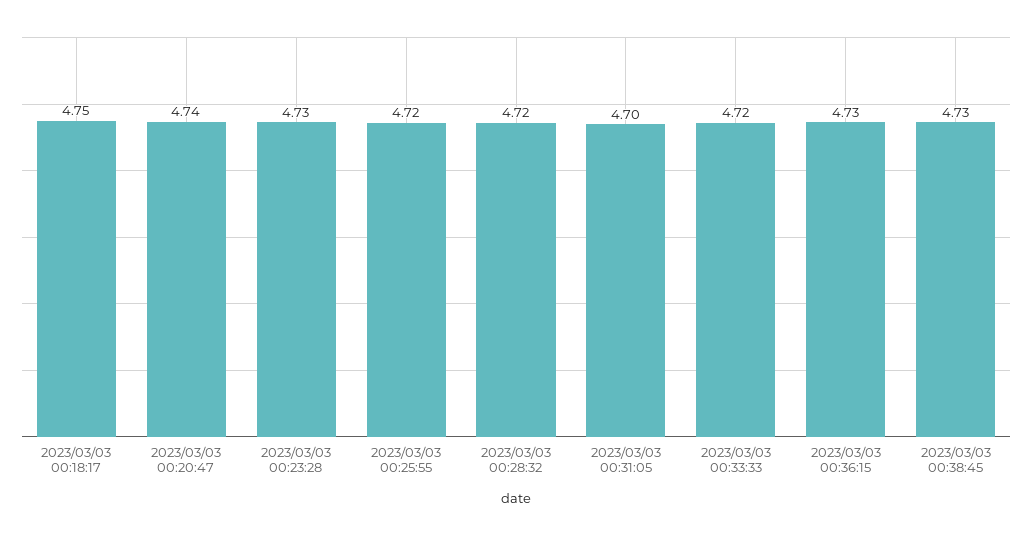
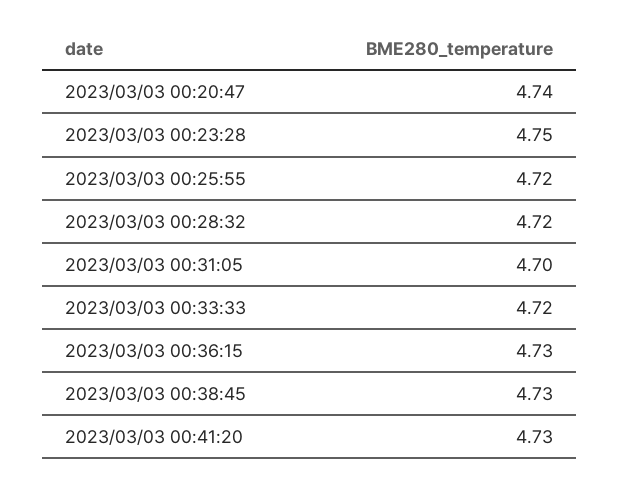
2023/03/03 00:18:17: 4.75 -> none
2023/03/03 00:23:28: 4.73 -> 4.75
2023/03/03 00:41:20: none -> 4.73

